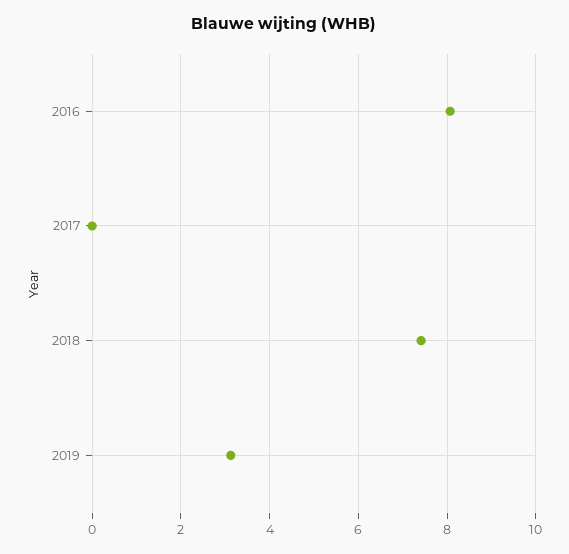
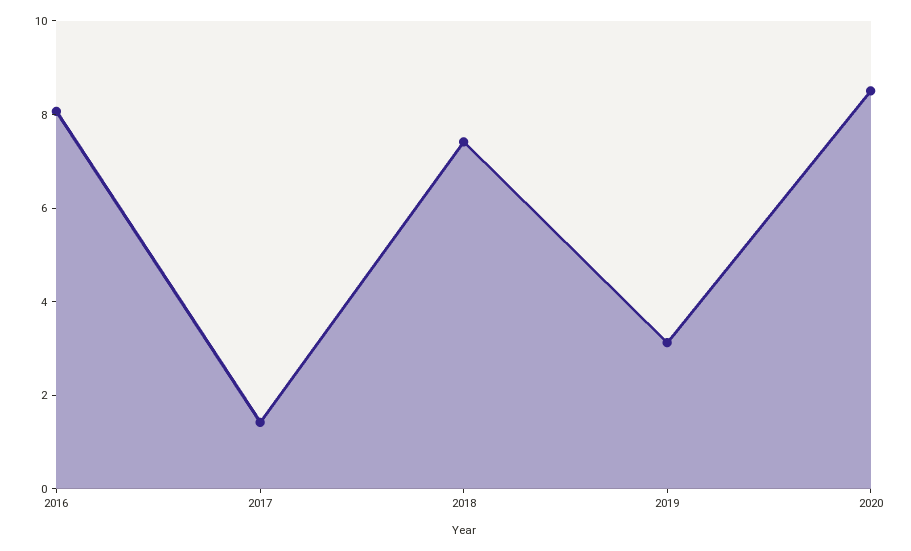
2017: 0 -> 1.5
2020: none -> 8.5

